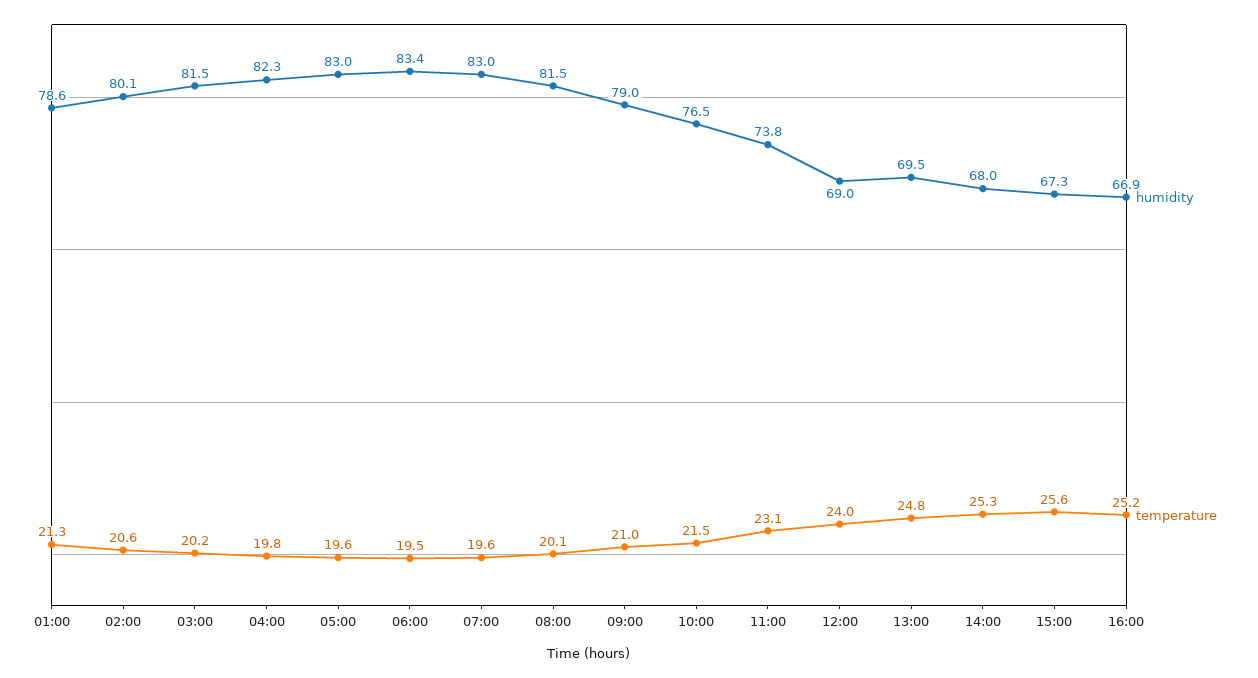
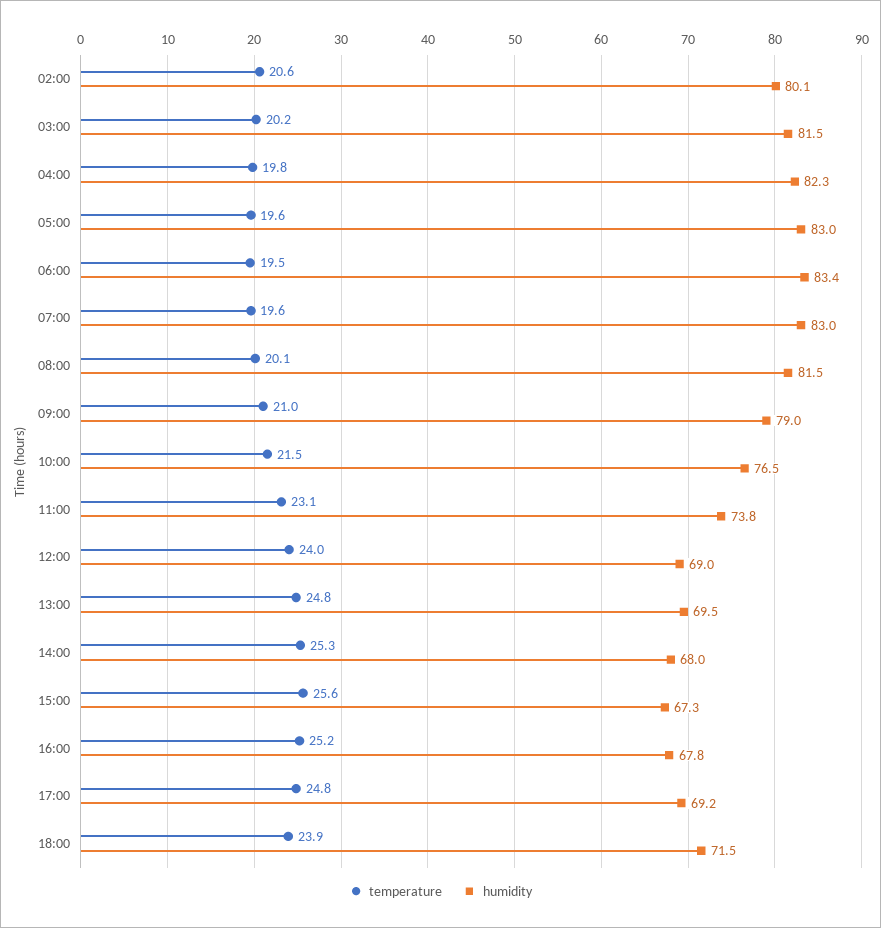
humidity, 01:00: 78.6 -> none
temperature, 01:00: 21.3 -> none
humidity, 16:00: 66.9 -> 67.8
temperature, 17:00: none -> 24.8
humidity, 17:00: none -> 69.2
temperature, 18:00: none -> 23.9
humidity, 18:00: none -> 71.5

